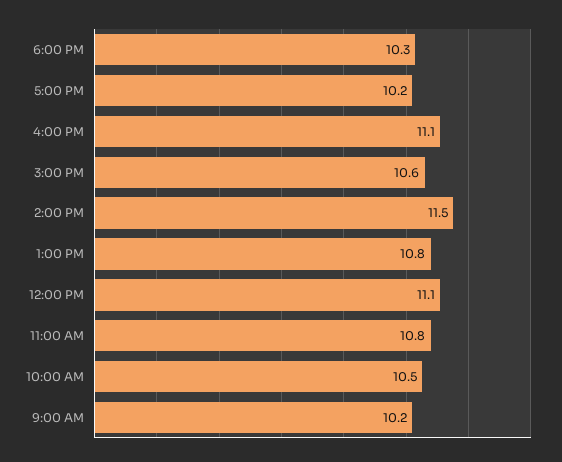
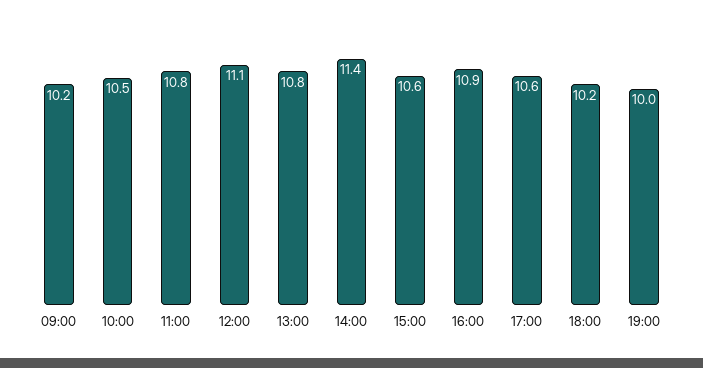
6:00 PM: 10.3 -> 10.2
5:00 PM: 10.2 -> 10.6
4:00 PM: 11.1 -> 10.9
2:00 PM: 11.5 -> 11.4
19:00: none -> 10

